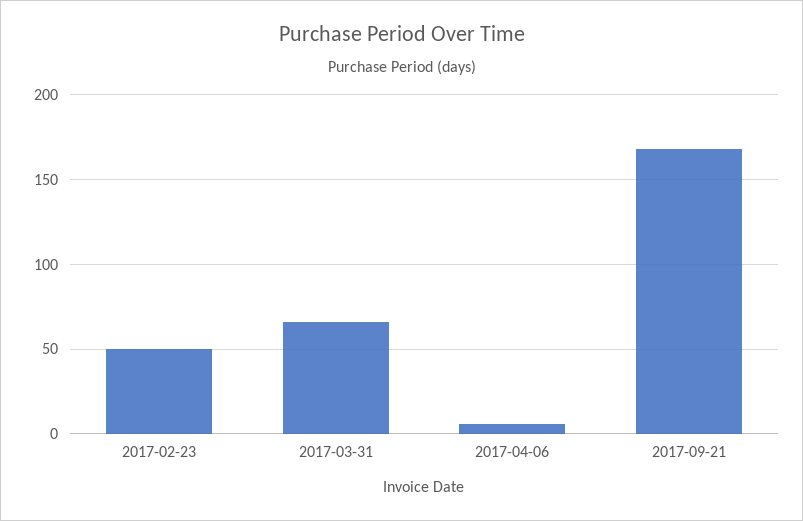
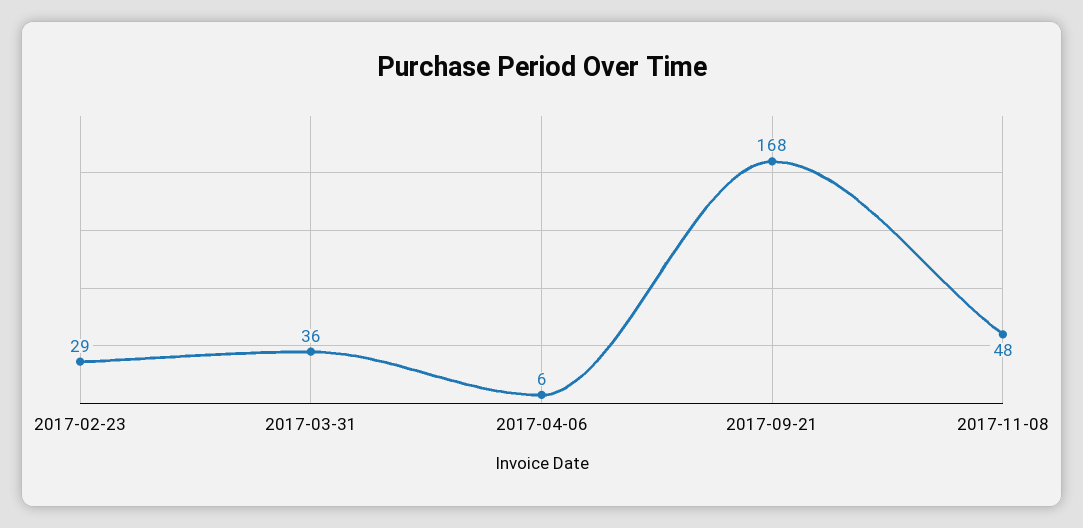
2017-02-23: 50 -> 29
2017-03-31: 65 -> 36
2017-11-08: none -> 48

